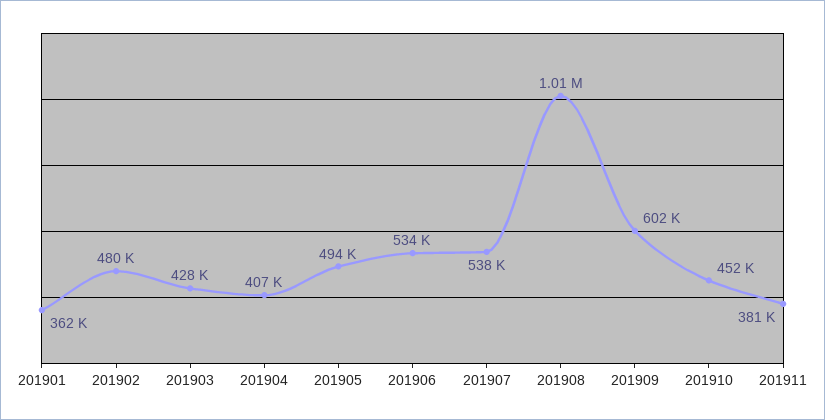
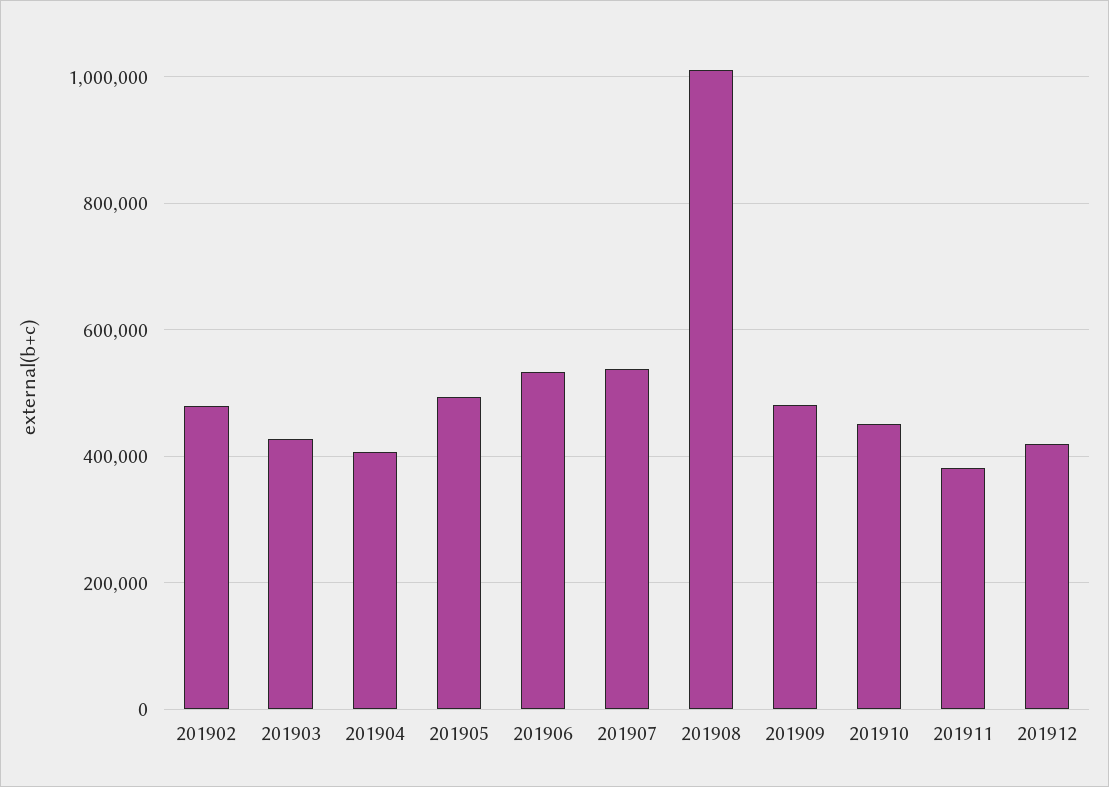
201901: 362000 -> none
201909: 602000 -> 480000
201912: none -> 420000

